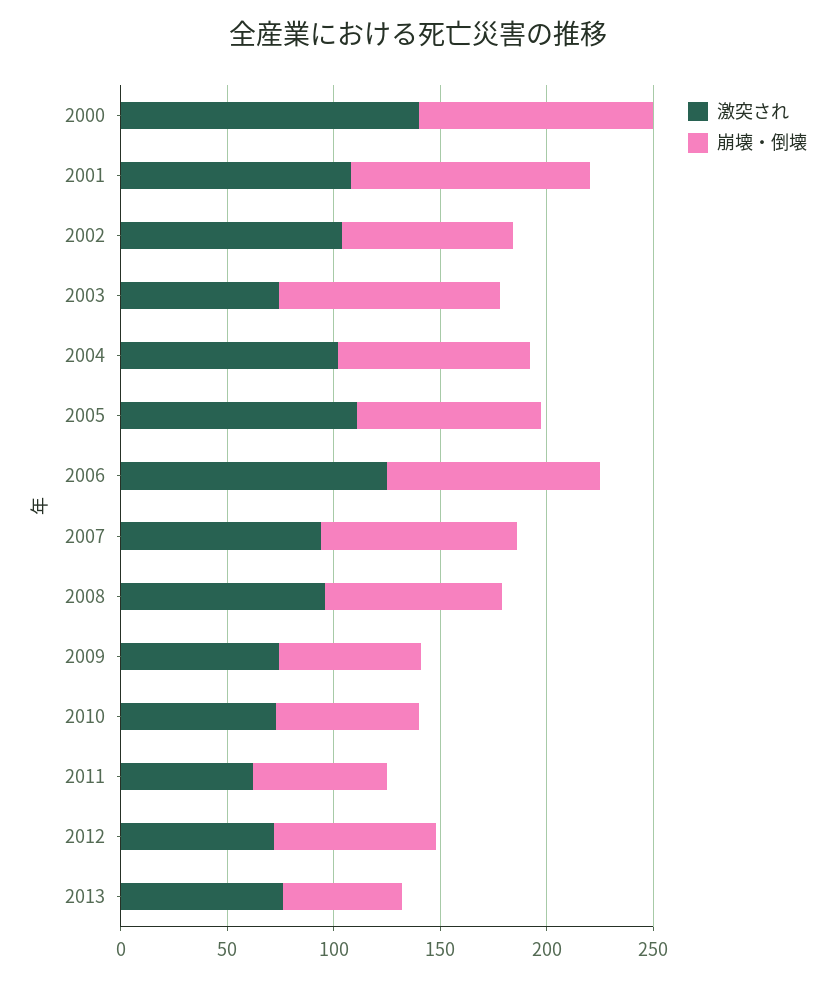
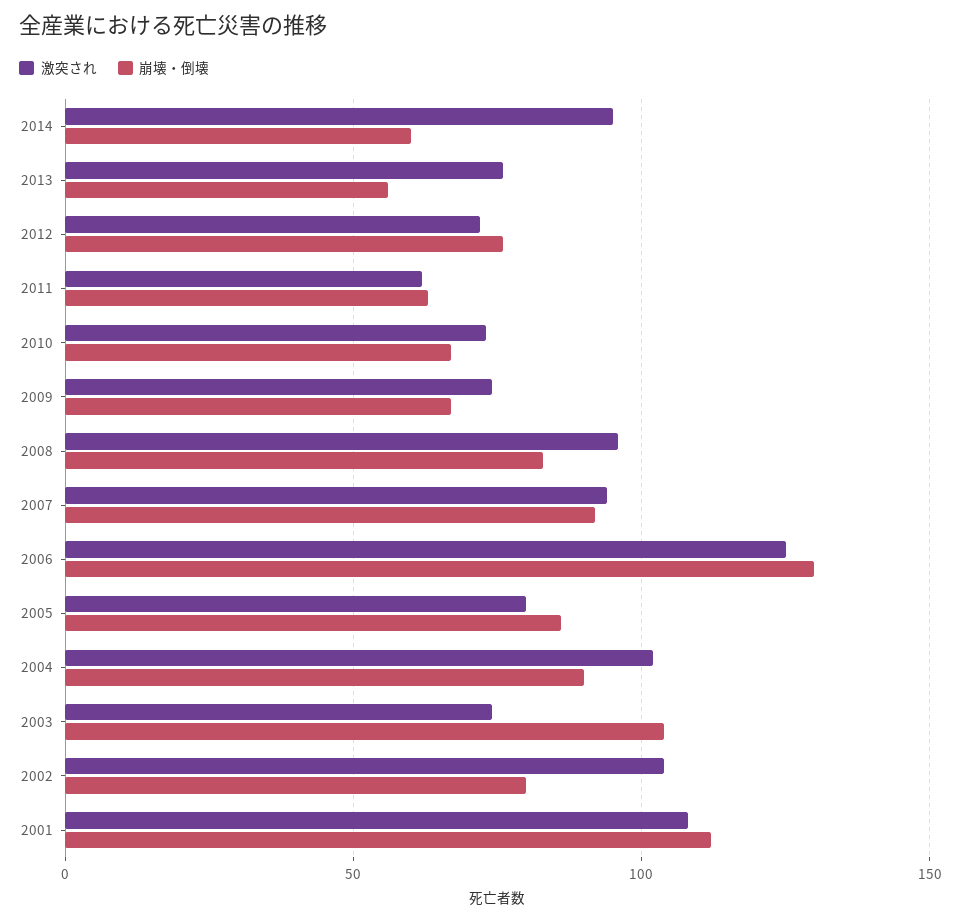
激突され, 2000: 140 -> none
崩壊・倒壊, 2000: 110 -> none
激突され, 2005: 110 -> 80
崩壊・倒壊, 2006: 100 -> 130
激突され, 2014: none -> 95
崩壊・倒壊, 2014: none -> 60

